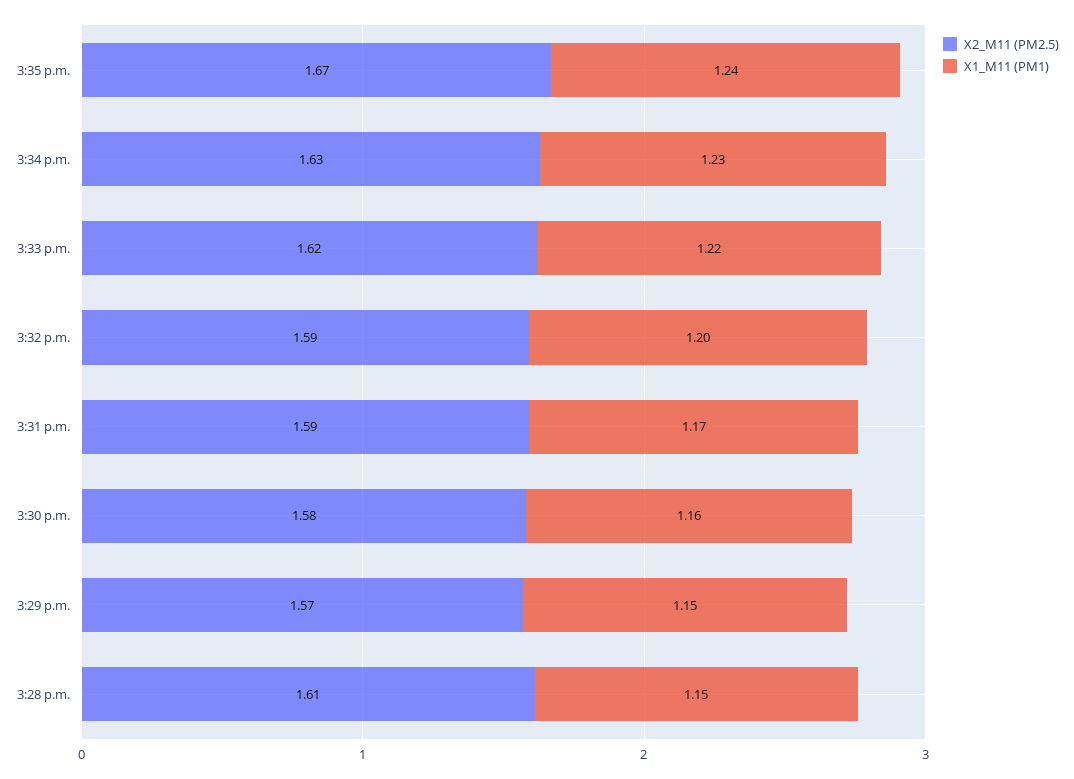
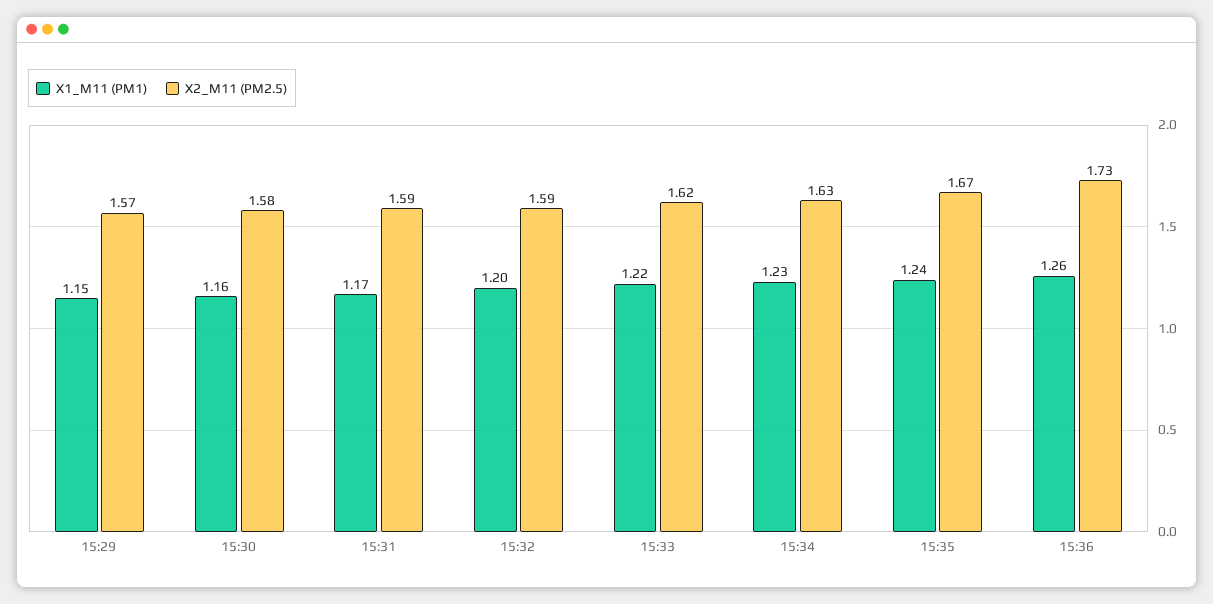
X2_M11 (PM2.5), 3:28 p.m.: 1.61 -> none
X1_M11 (PM1), 3:28 p.m.: 1.15 -> none
X1_M11 (PM1), 15:36: none -> 1.26
X2_M11 (PM2.5), 15:36: none -> 1.73

